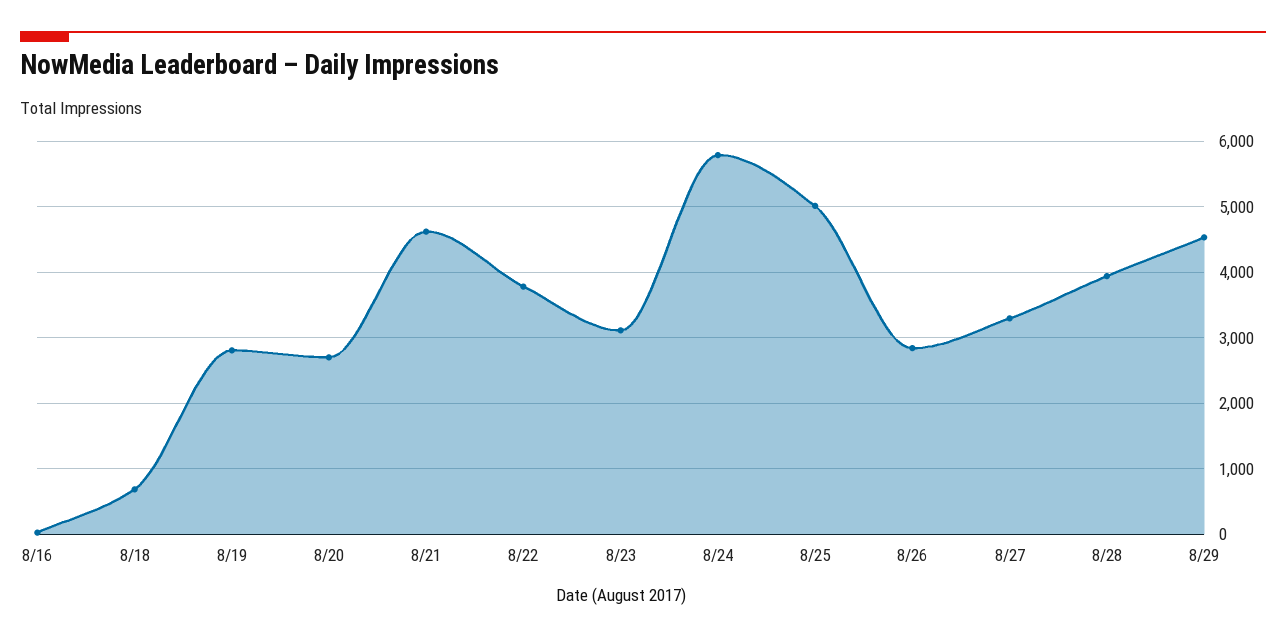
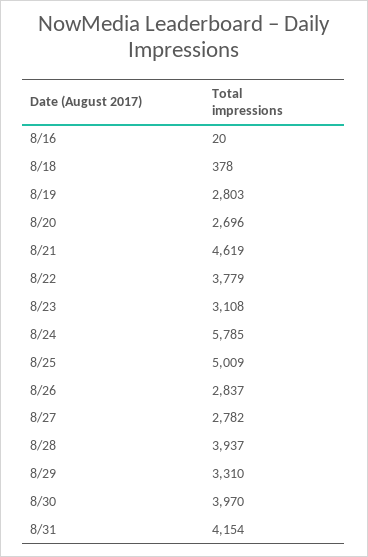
8/18: 700 -> 378
8/27: 3300 -> 2782
8/29: 4500 -> 3310
8/30: none -> 3970
8/31: none -> 4154

